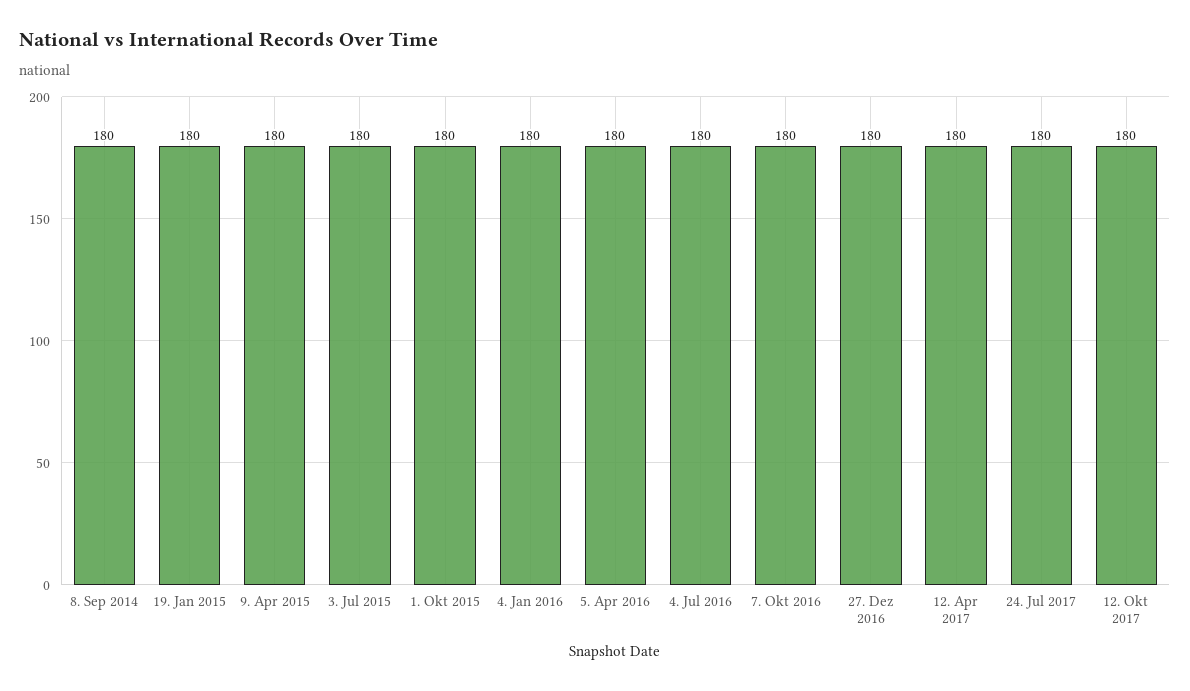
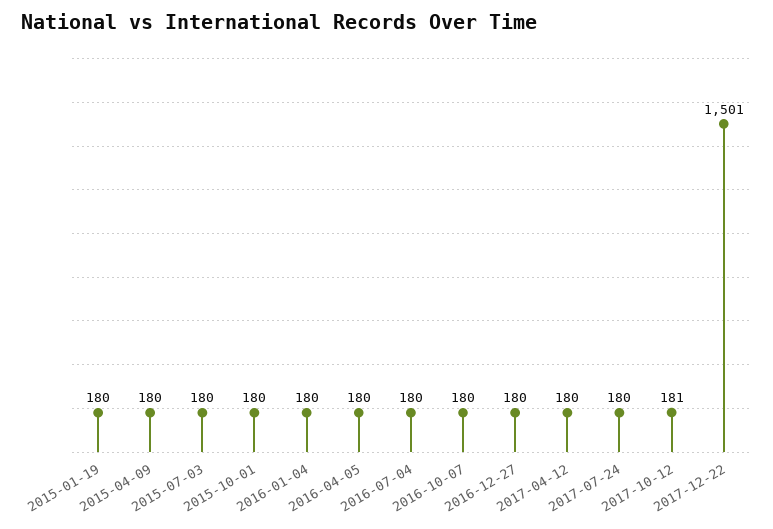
8. Sep 2014: 180 -> none
12. Okt 2017: 180 -> 181
2017-12-22: none -> 1501

